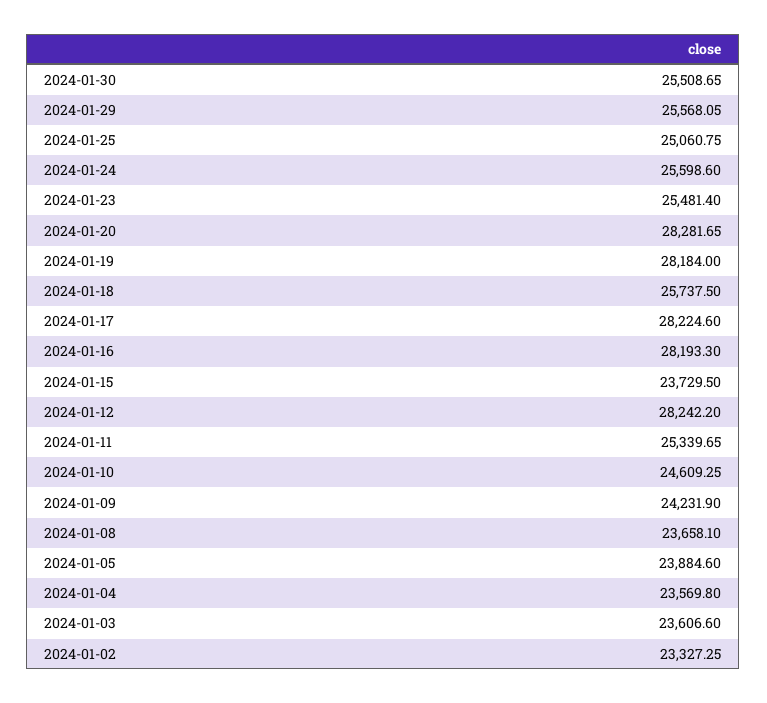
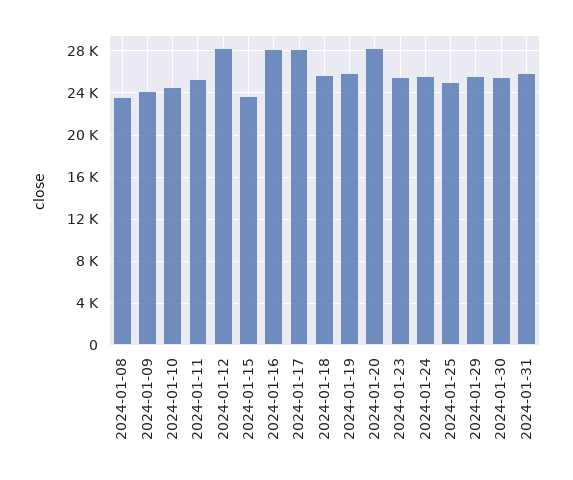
2024-01-19: 28184 -> 26000
2024-01-05: 23884.6 -> none
2024-01-04: 23569.8 -> none
2024-01-03: 23606.6 -> none
2024-01-02: 23327.25 -> none
2024-01-31: none -> 26000

